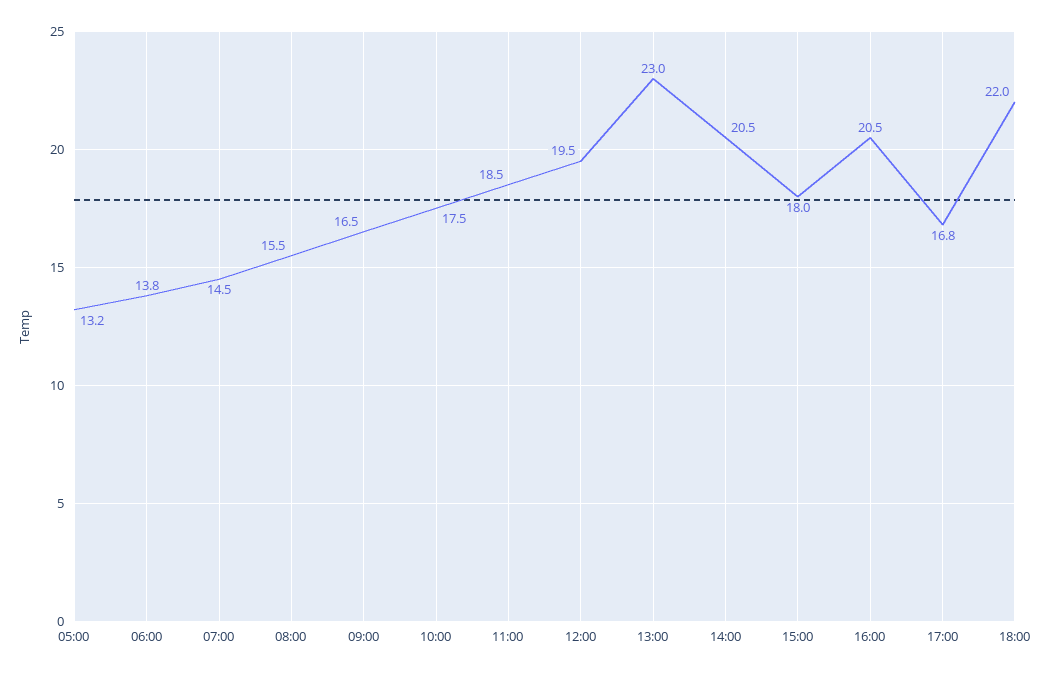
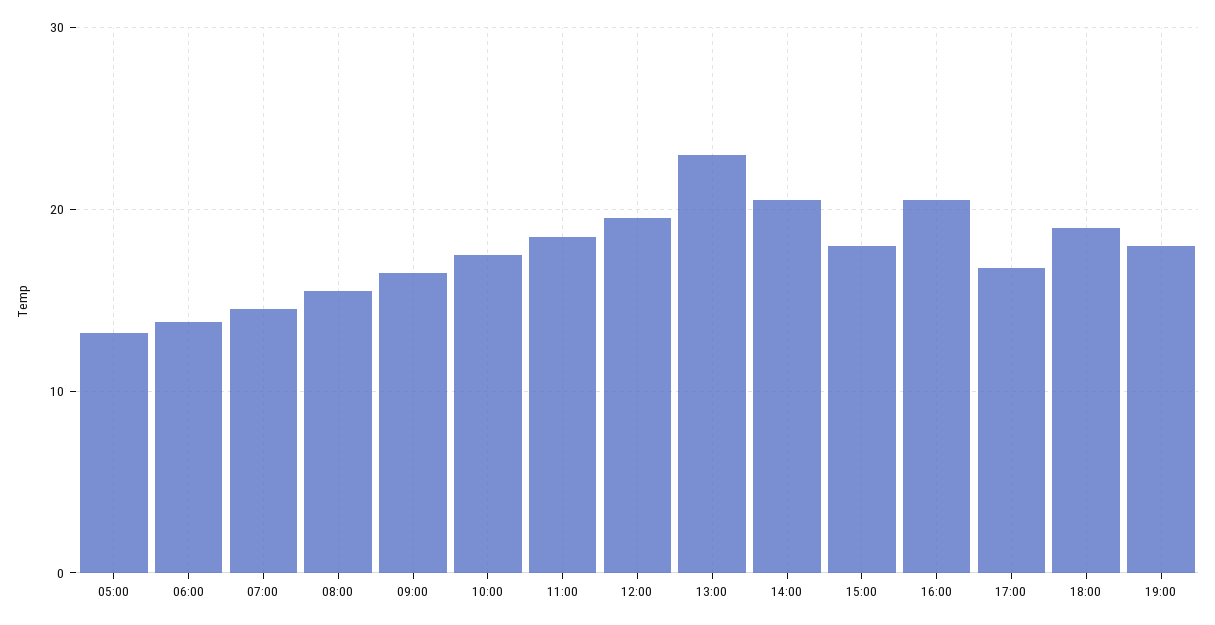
18:00: 22 -> 19
19:00: none -> 18

